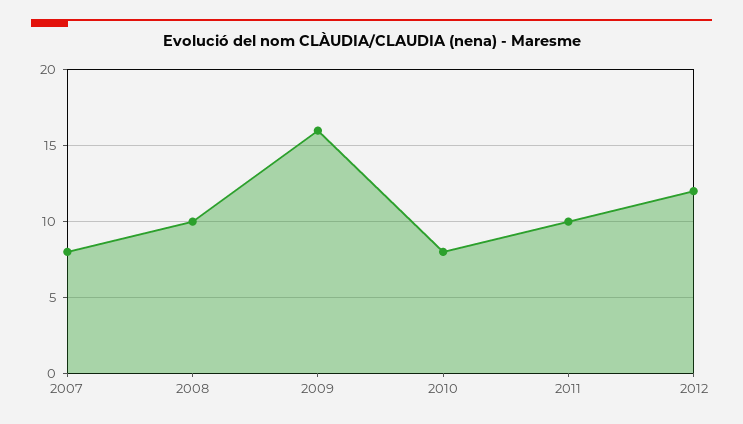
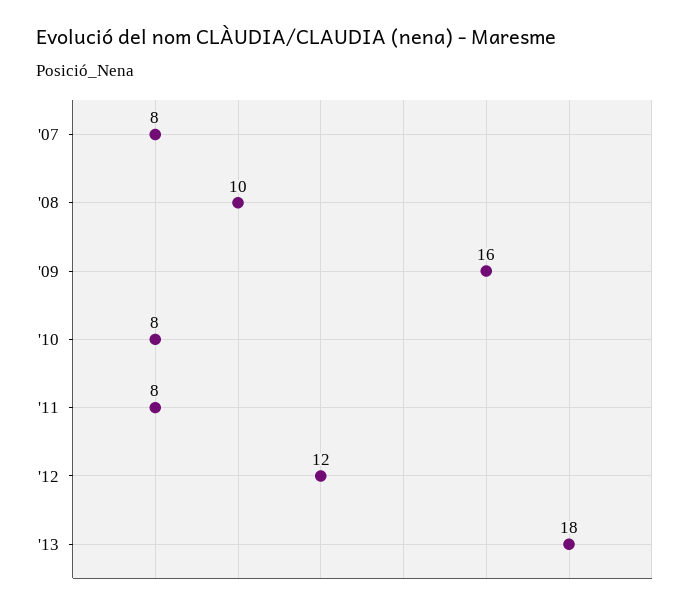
2011: 10 -> 8
'13: none -> 18

